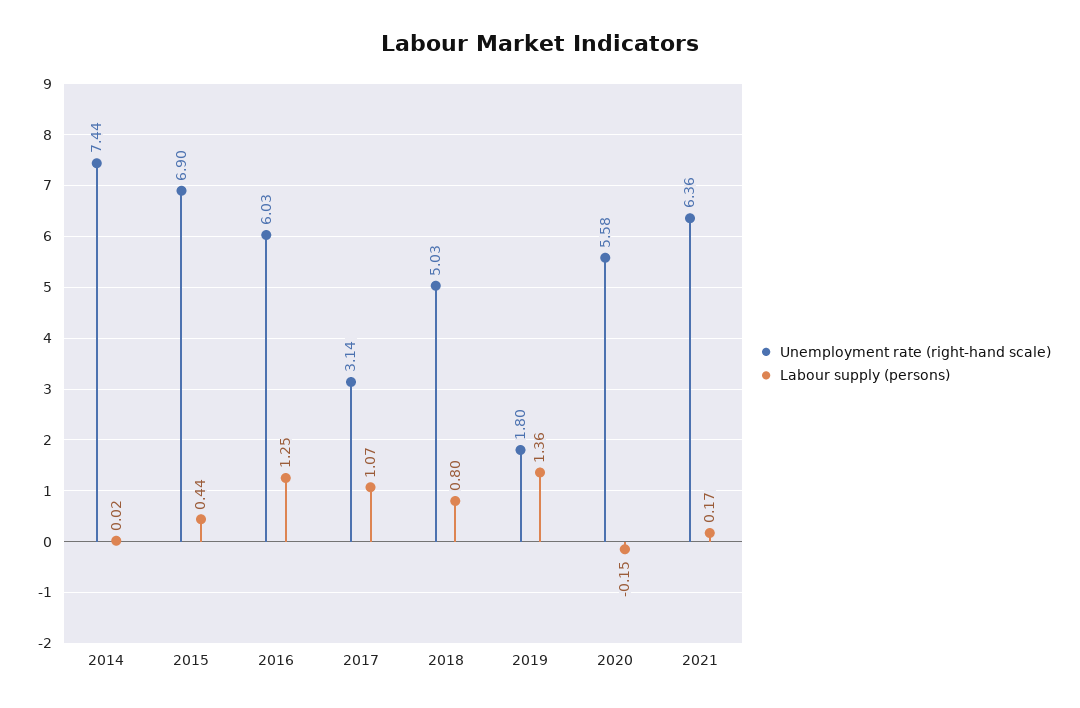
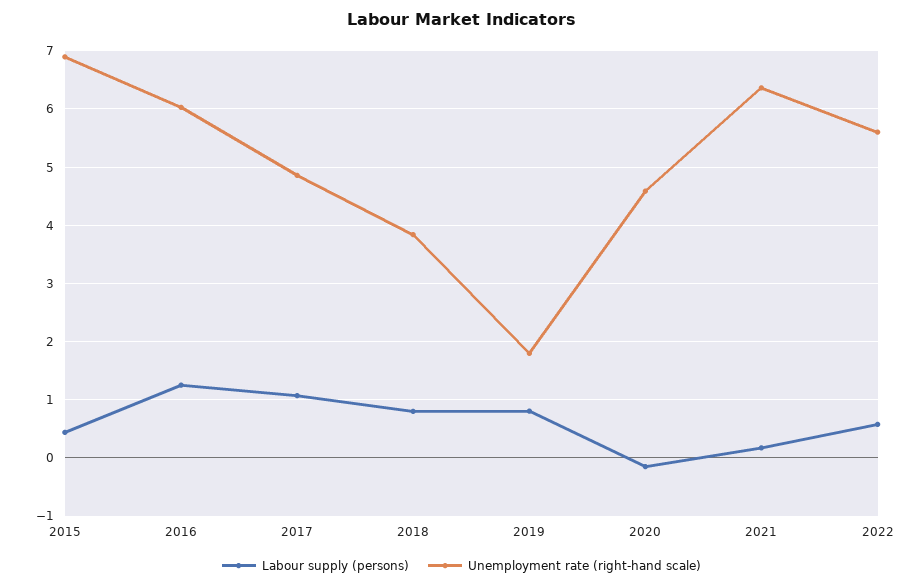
Unemployment rate (right-hand scale), 2014: 7.44 -> none
Labour supply (persons), 2014: 0.02 -> none
Unemployment rate (right-hand scale), 2017: 3.14 -> 4.8
Unemployment rate (right-hand scale), 2018: 5.03 -> 3.8
Labour supply (persons), 2019: 1.36 -> 0.8
Unemployment rate (right-hand scale), 2020: 5.58 -> 4.6
Labour supply (persons), 2022: none -> 0.6
Unemployment rate (right-hand scale), 2022: none -> 5.6

